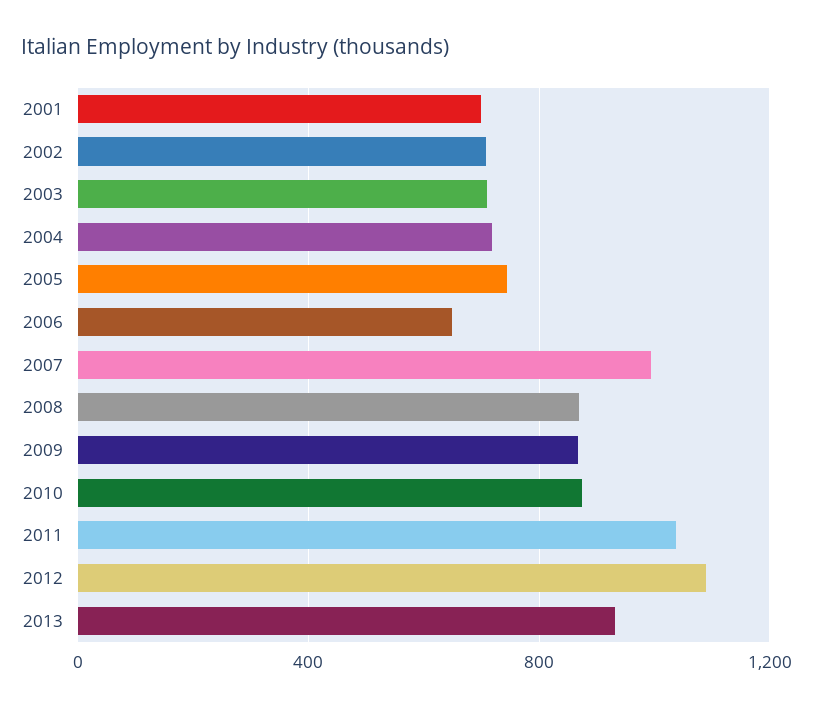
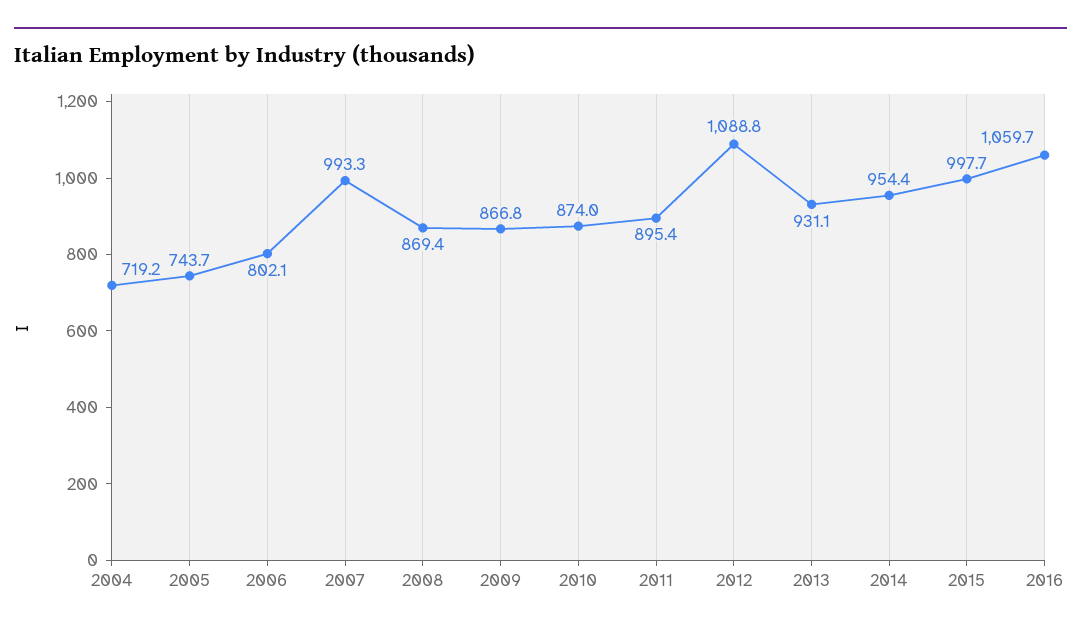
2001: 700 -> none
2002: 700 -> none
2003: 700 -> none
2006: 650 -> 802.1
2011: 1050 -> 895.4
2014: none -> 954.4
2015: none -> 997.7
2016: none -> 1059.7

